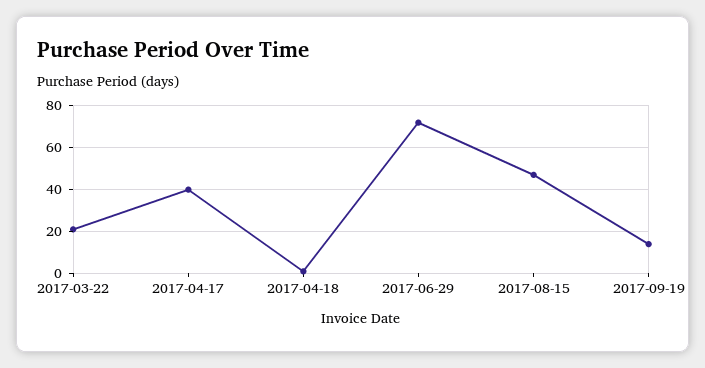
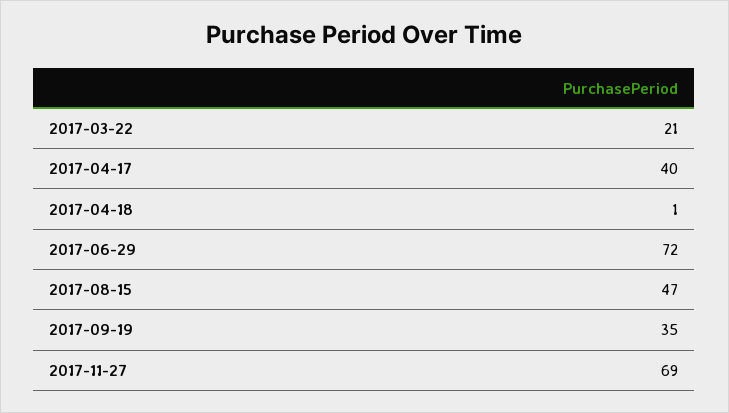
2017-09-19: 15 -> 35
2017-11-27: none -> 69

